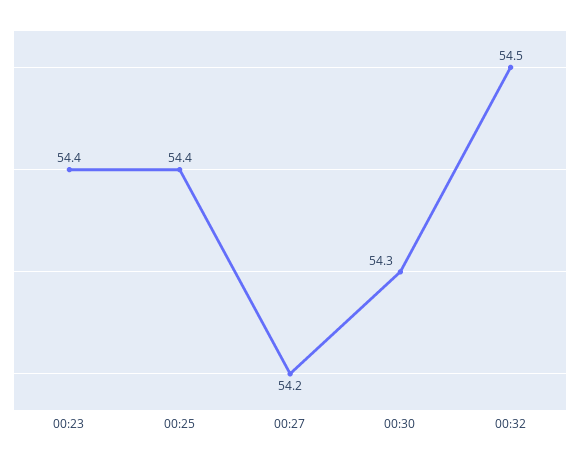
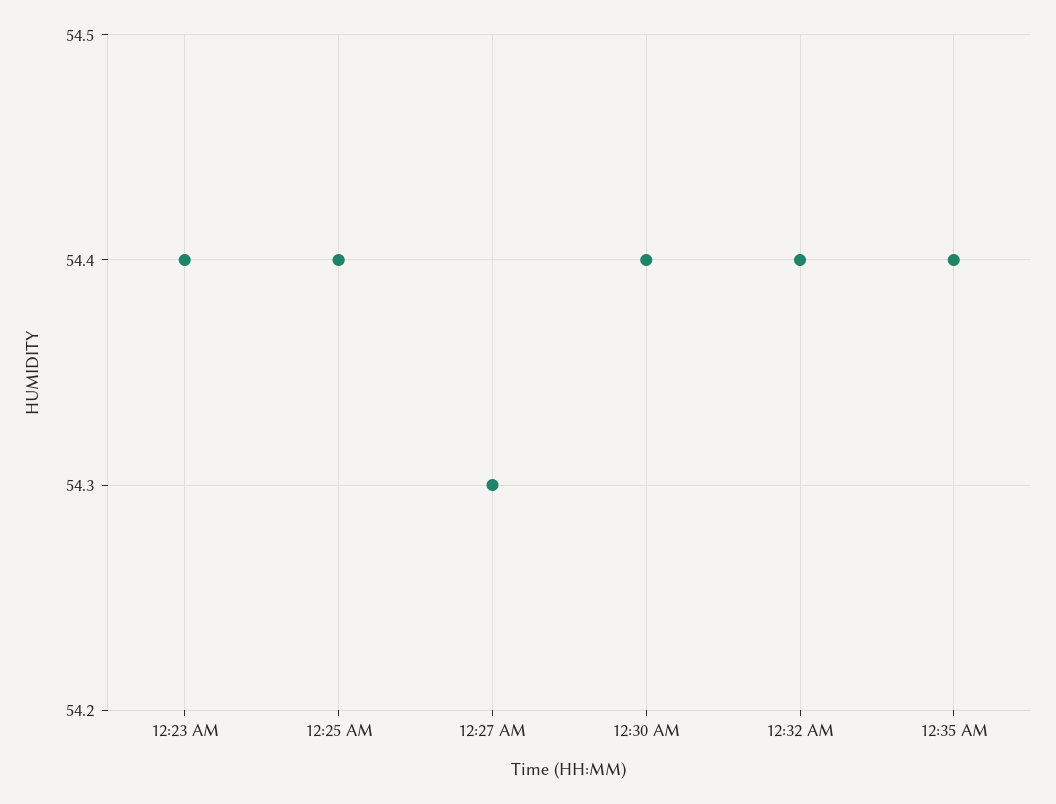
00:27: 54.2 -> 54.3
00:30: 54.3 -> 54.4
00:32: 54.5 -> 54.4
12:35 AM: none -> 54.4

